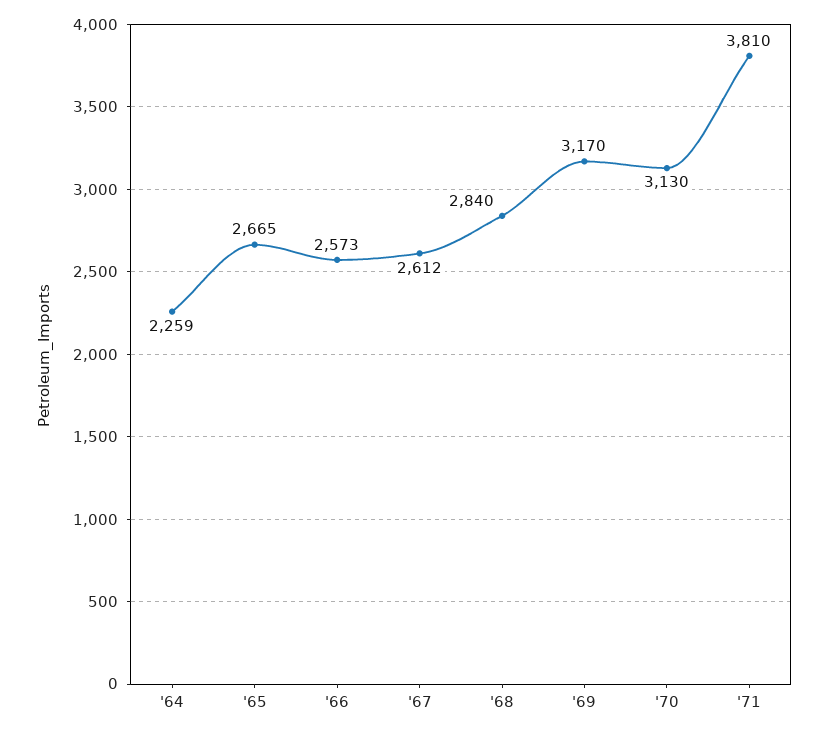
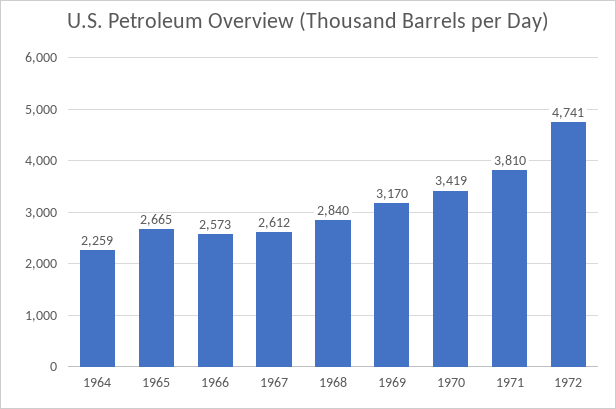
'70: 3130 -> 3419
1972: none -> 4741

